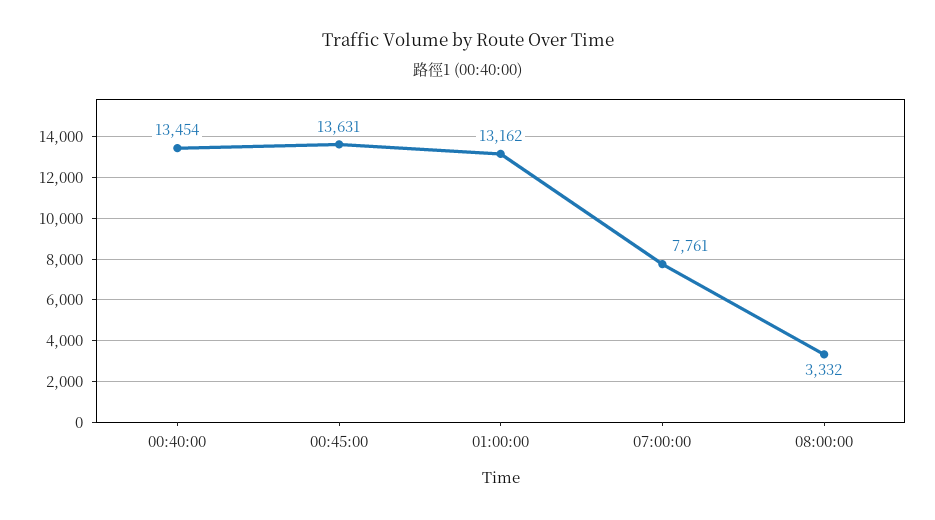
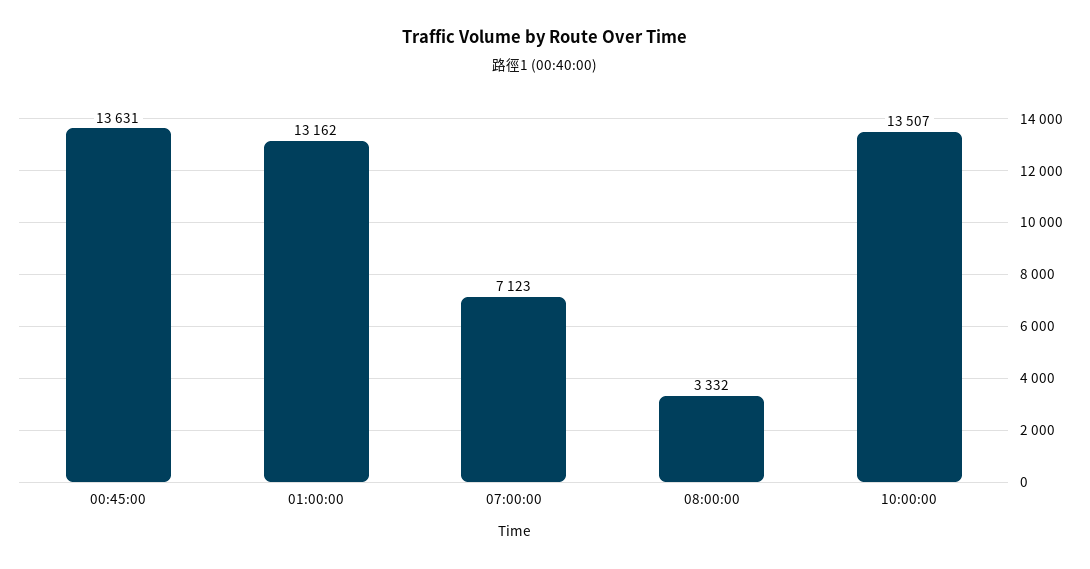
00:40:00: 13454 -> none
07:00:00: 7761 -> 7123
10:00:00: none -> 13507

